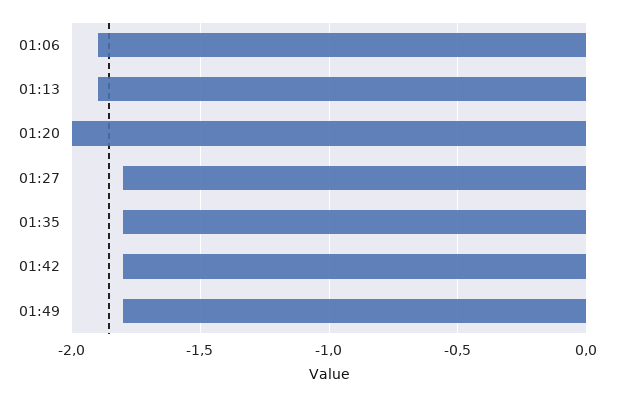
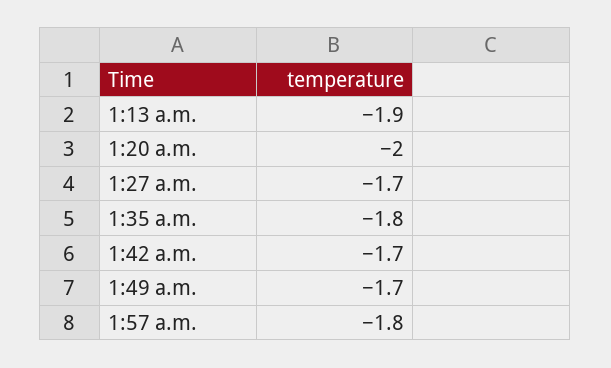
01:06: -1.9 -> none
01:27: -1.8 -> -1.7
01:42: -1.8 -> -1.7
01:49: -1.8 -> -1.7
1:57 a.m.: none -> -1.8

